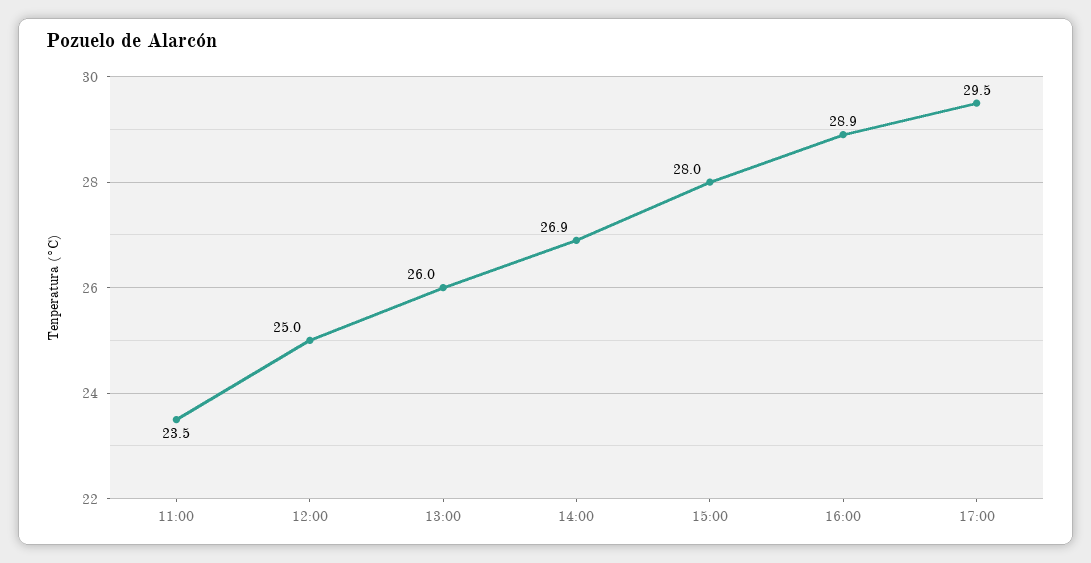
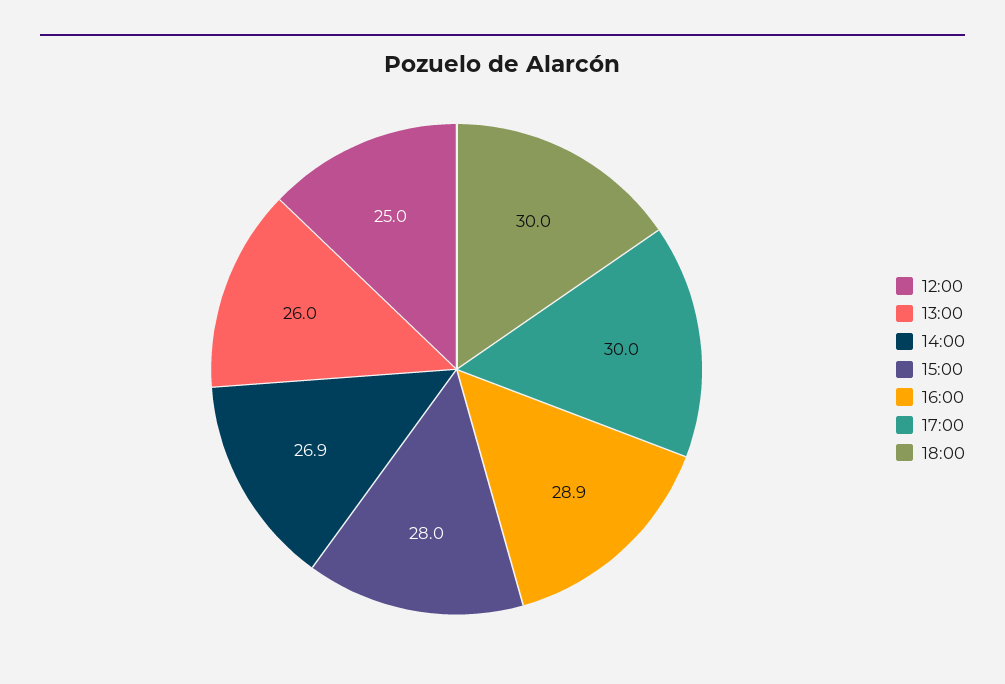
11:00: 23.5 -> none
17:00: 29.5 -> 30
18:00: none -> 30

